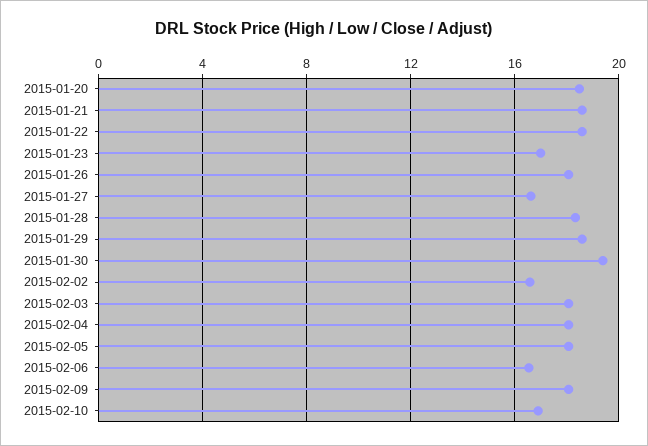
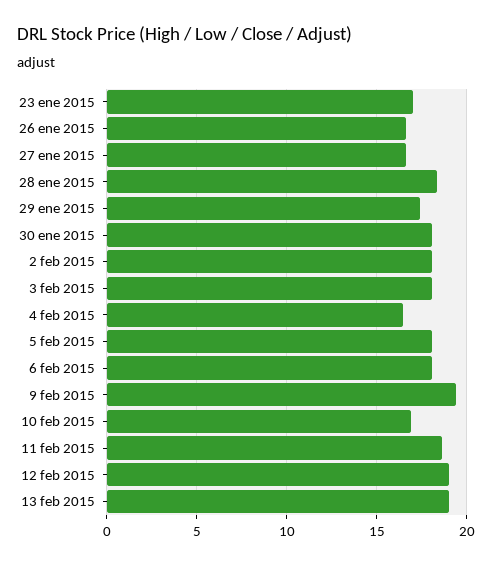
2015-01-20: 18.5 -> none
2015-01-21: 18.5 -> none
2015-01-22: 18.5 -> none
2015-01-26: 18 -> 16.5
2015-01-29: 18.5 -> 17.5
2015-01-30: 19.5 -> 18
2015-02-02: 16.5 -> 18
2015-02-04: 18 -> 16.5
2015-02-06: 16.5 -> 18
2015-02-09: 18 -> 19.5
11 feb 2015: none -> 18.5
12 feb 2015: none -> 19
13 feb 2015: none -> 19

